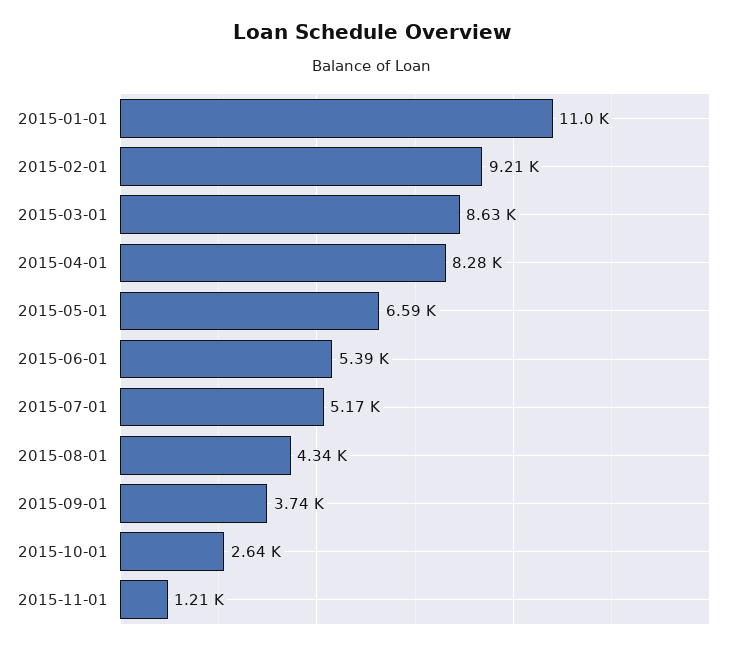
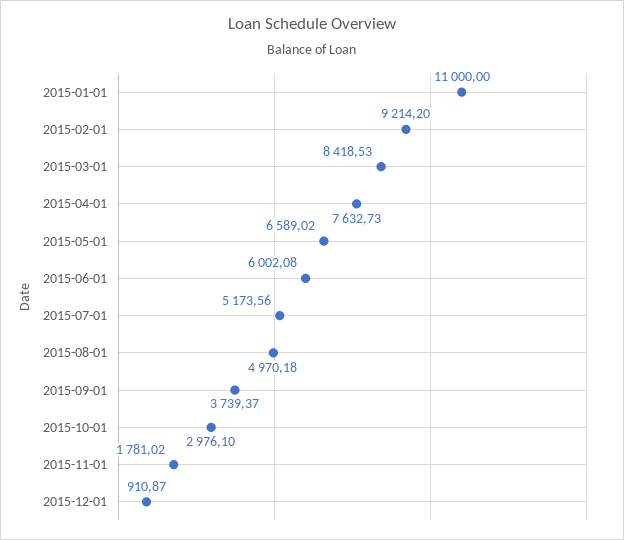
2015-03-01: 8630 -> 8418.53
2015-04-01: 8280 -> 7632.73
2015-06-01: 5390 -> 6002.08
2015-08-01: 4340 -> 4970.18
2015-10-01: 2640 -> 2976.1
2015-11-01: 1210 -> 1781.02
2015-12-01: none -> 910.87

